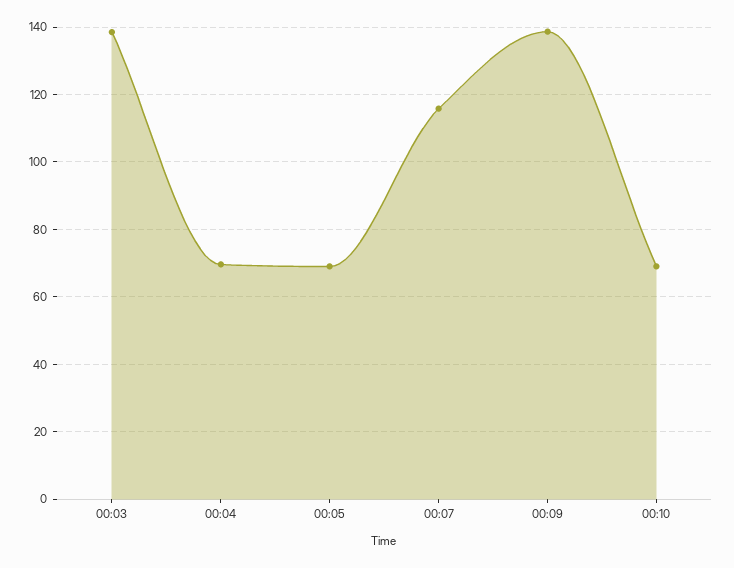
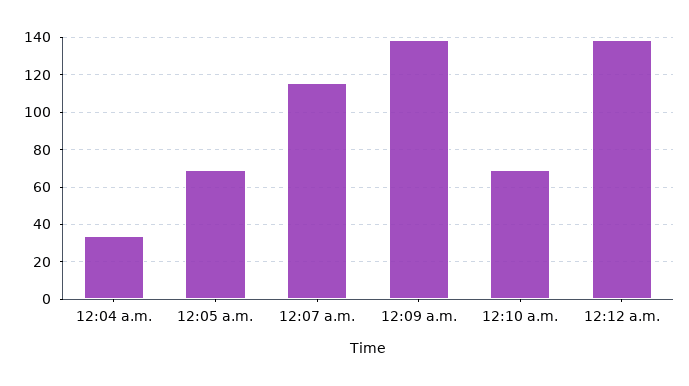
00:03: 138 -> none
00:04: 70 -> 35
12:12 a.m.: none -> 140

